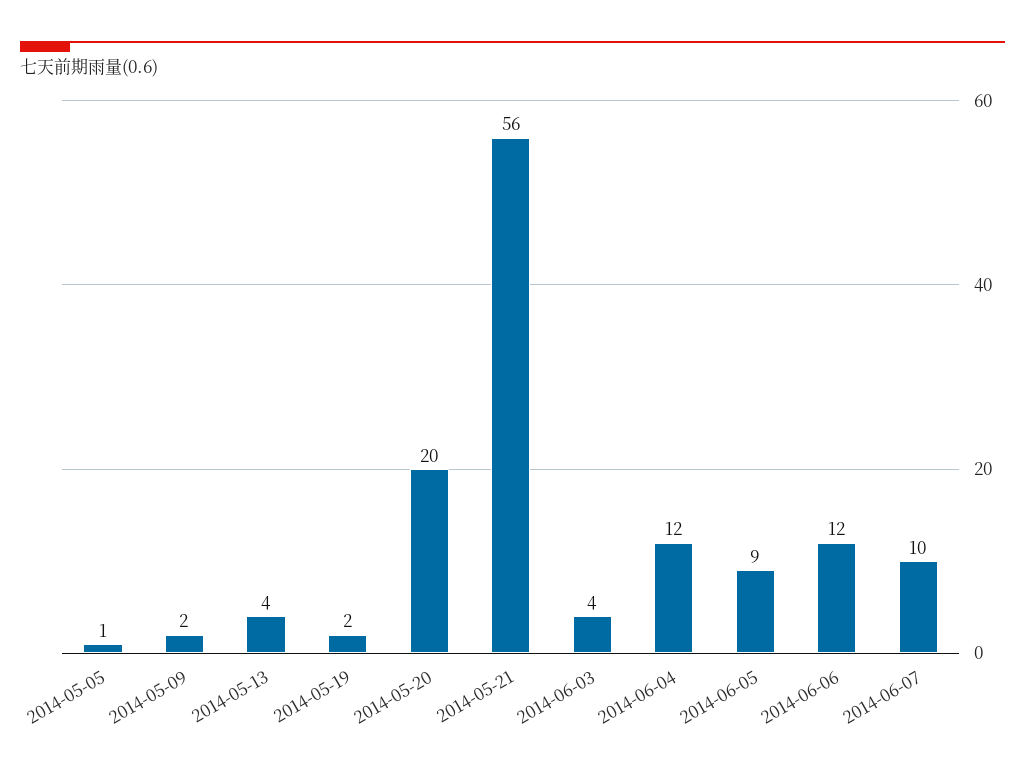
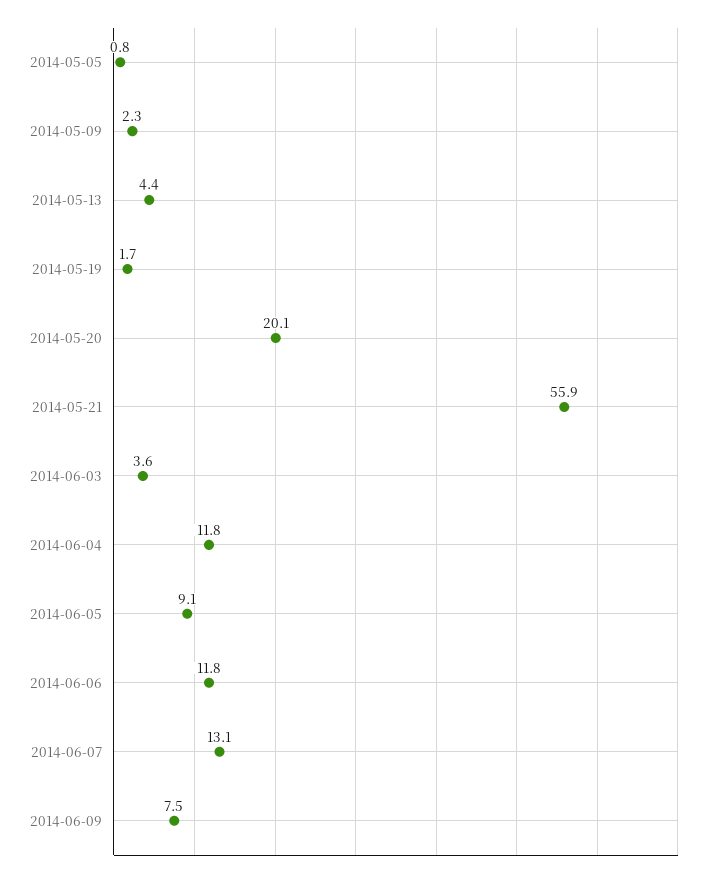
2014-06-07: 10 -> 13.1
2014-06-09: none -> 7.5

